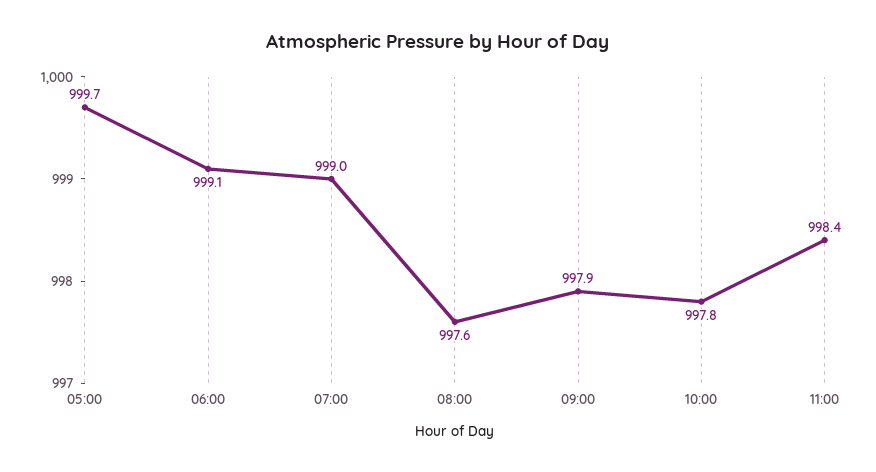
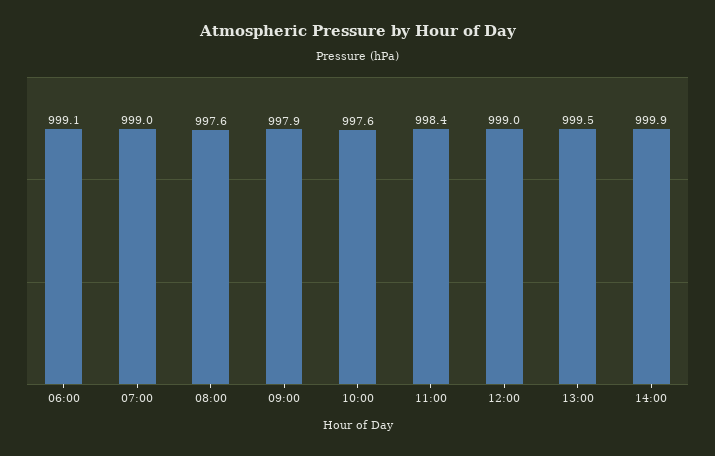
05:00: 999.7 -> none
10:00: 997.8 -> 997.6
12:00: none -> 999
13:00: none -> 999.5
14:00: none -> 999.9

